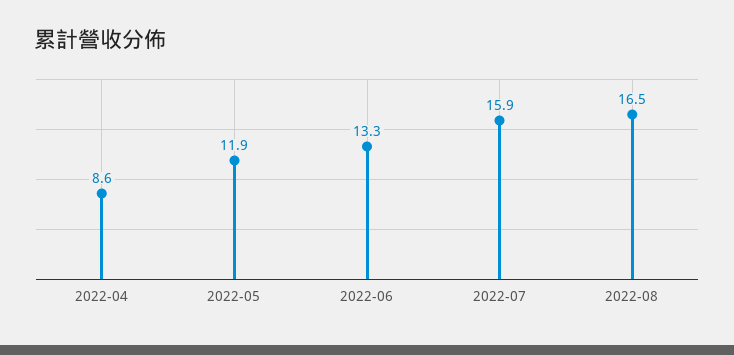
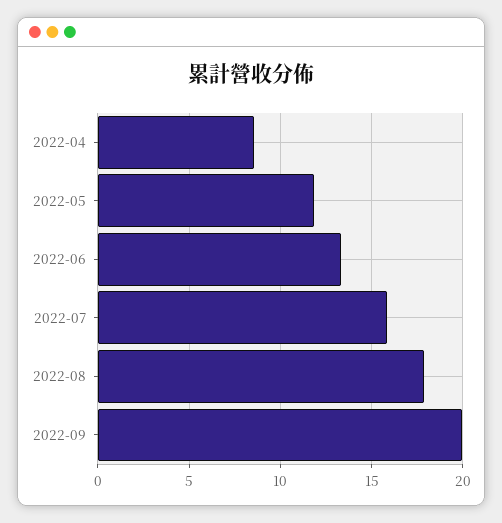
2022-08: 16.5 -> 18
2022-09: none -> 20

